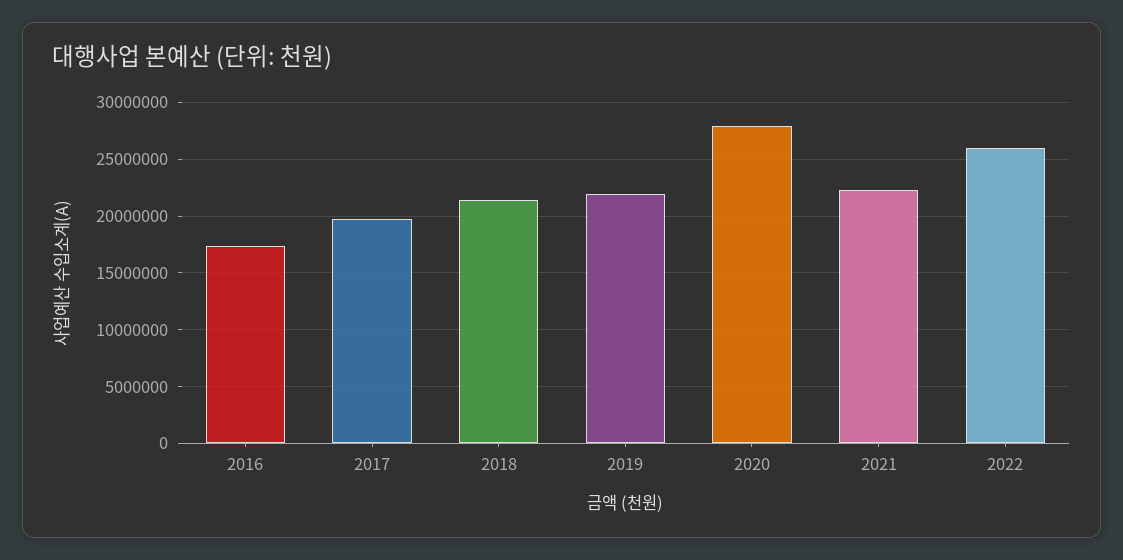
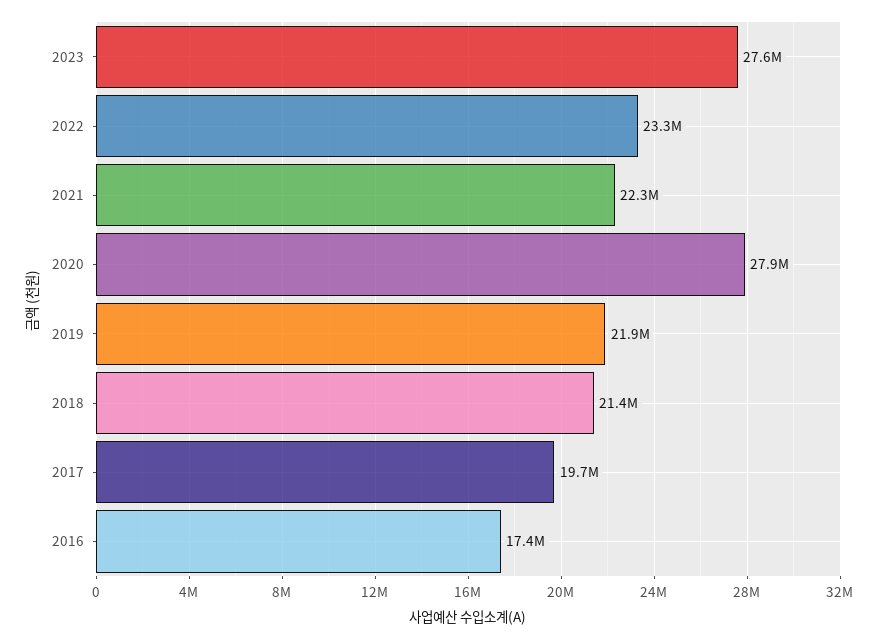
2022: 26000000 -> 23300000
2023: none -> 27600000

